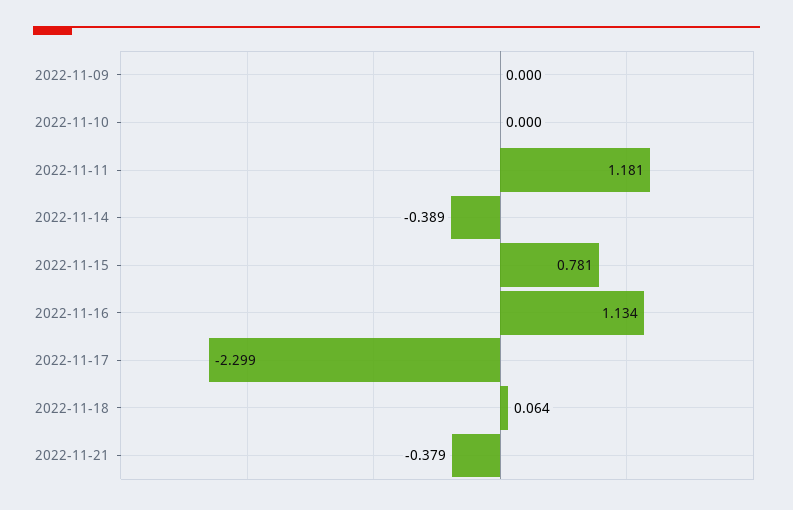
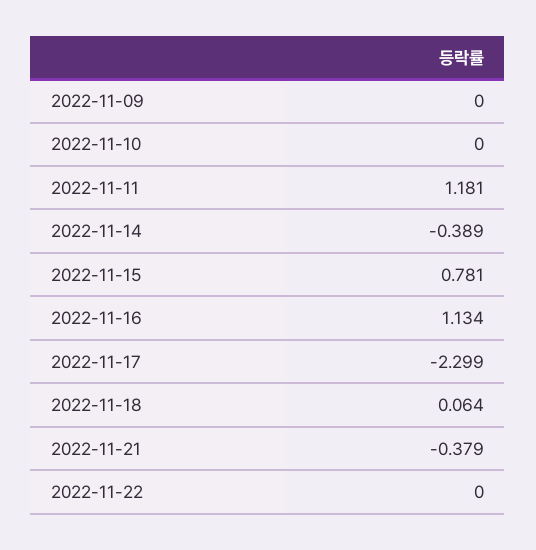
2022-11-22: none -> 0

